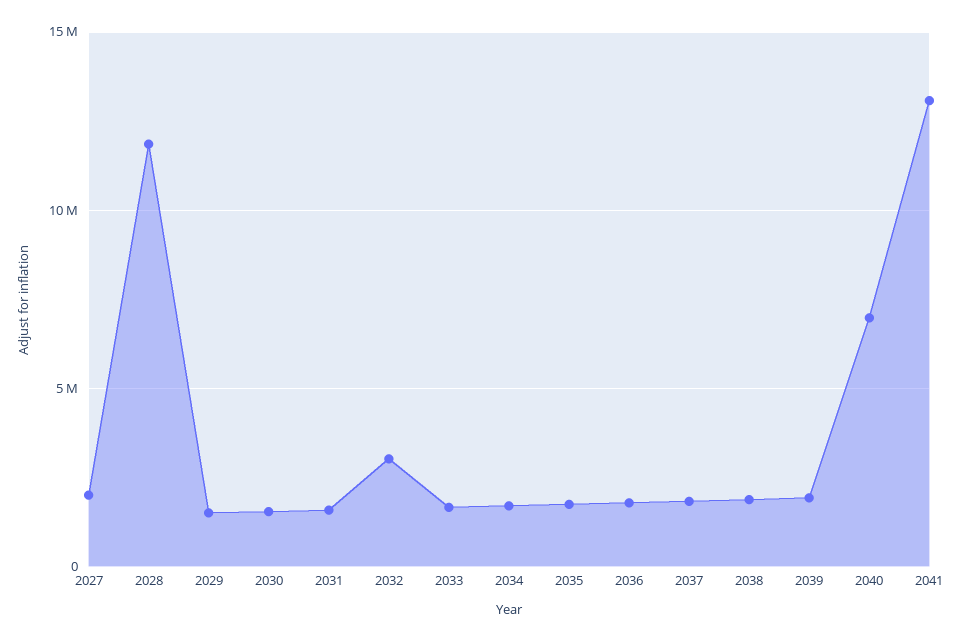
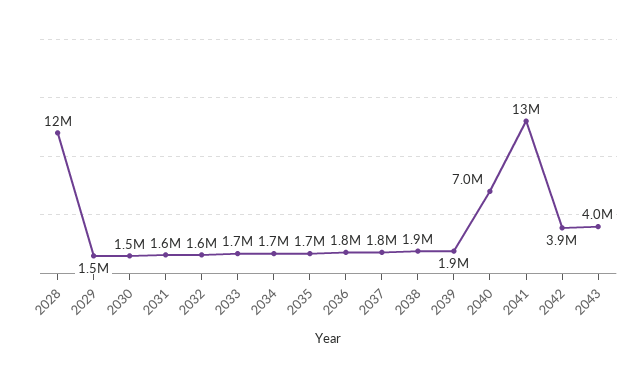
2027: 2000000 -> none
2032: 3000000 -> 1600000
2042: none -> 3900000
2043: none -> 4000000

